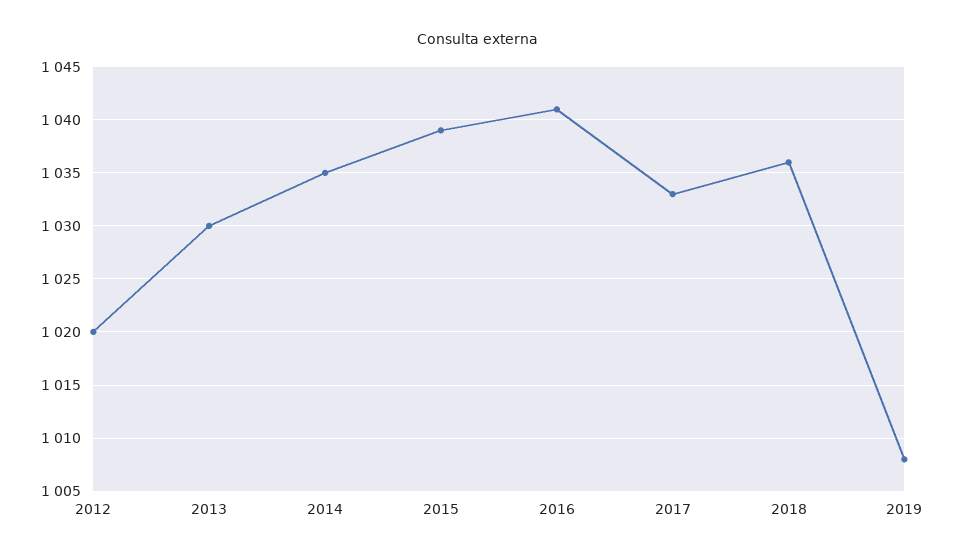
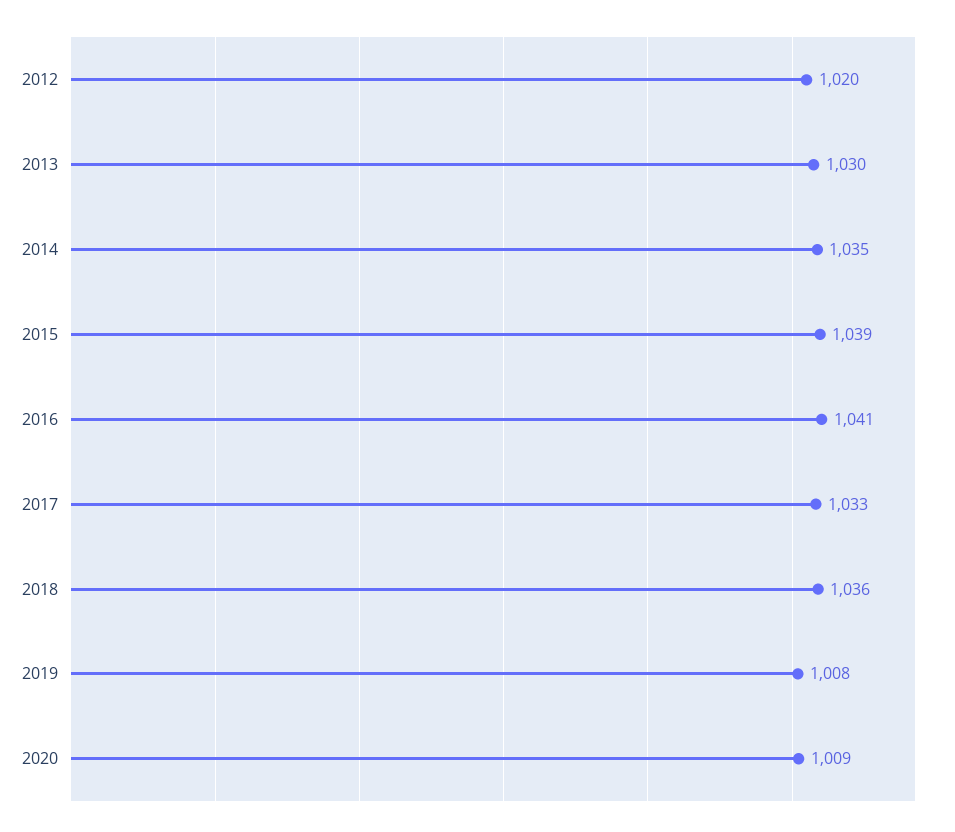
2020: none -> 1009

